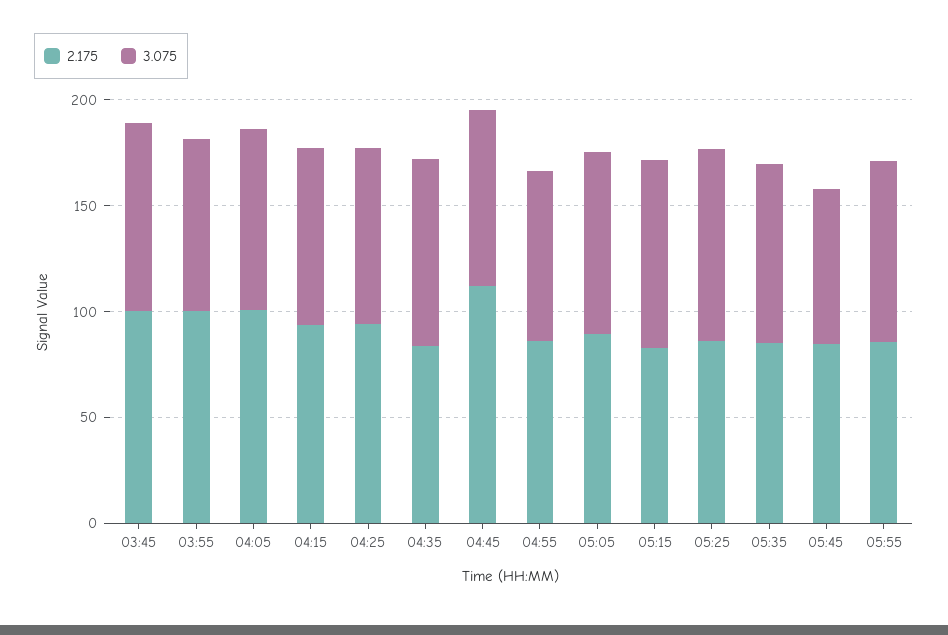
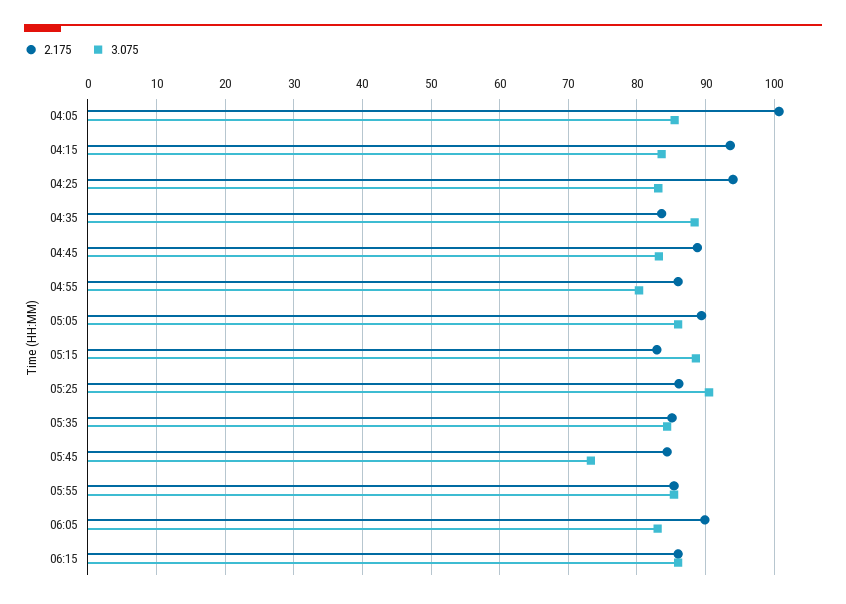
2.175, 03:45: 100 -> none
3.075, 03:45: 90 -> none
2.175, 03:55: 100 -> none
3.075, 03:55: 80 -> none
2.175, 04:45: 110 -> 89
2.175, 06:05: none -> 90
3.075, 06:05: none -> 83
2.175, 06:15: none -> 86
3.075, 06:15: none -> 86

